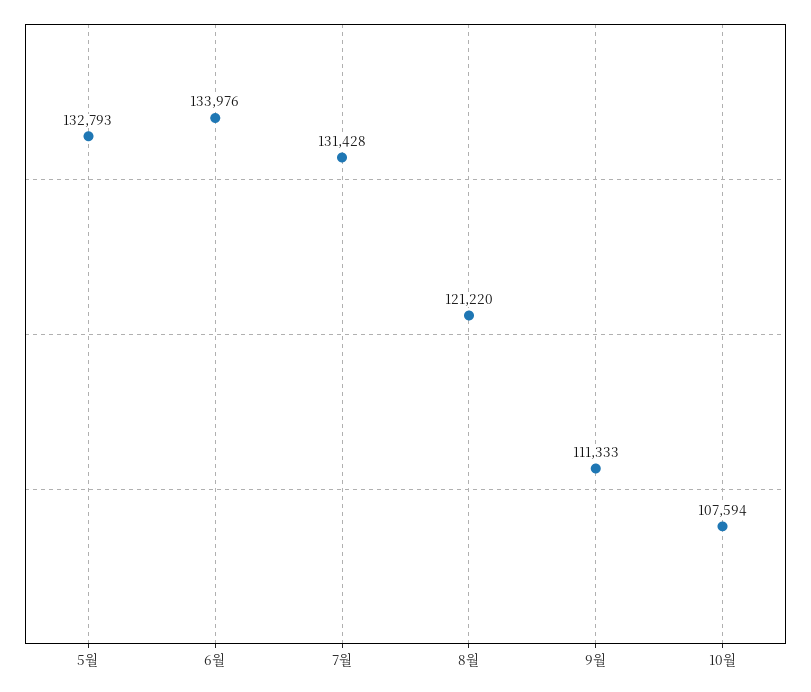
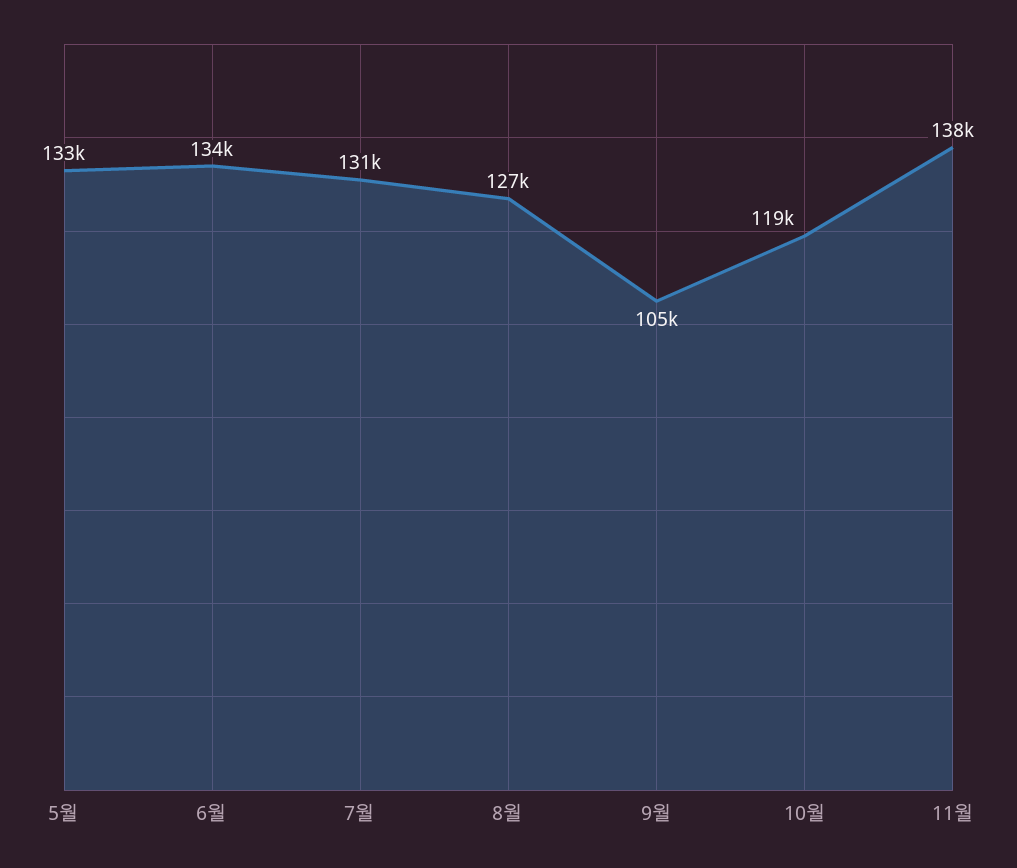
8월: 121220 -> 127000
9월: 111333 -> 105000
10월: 107594 -> 119000
11월: none -> 138000

